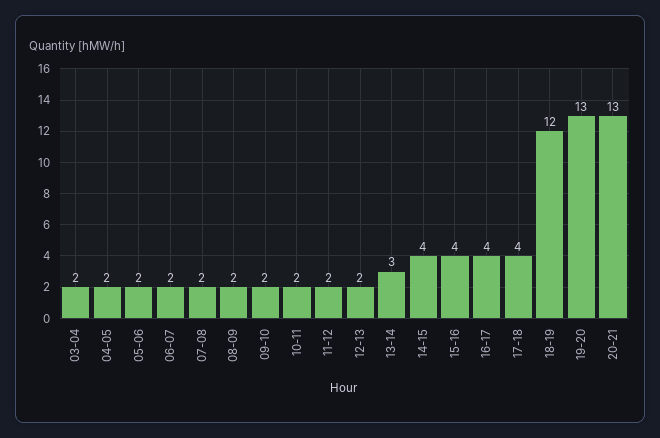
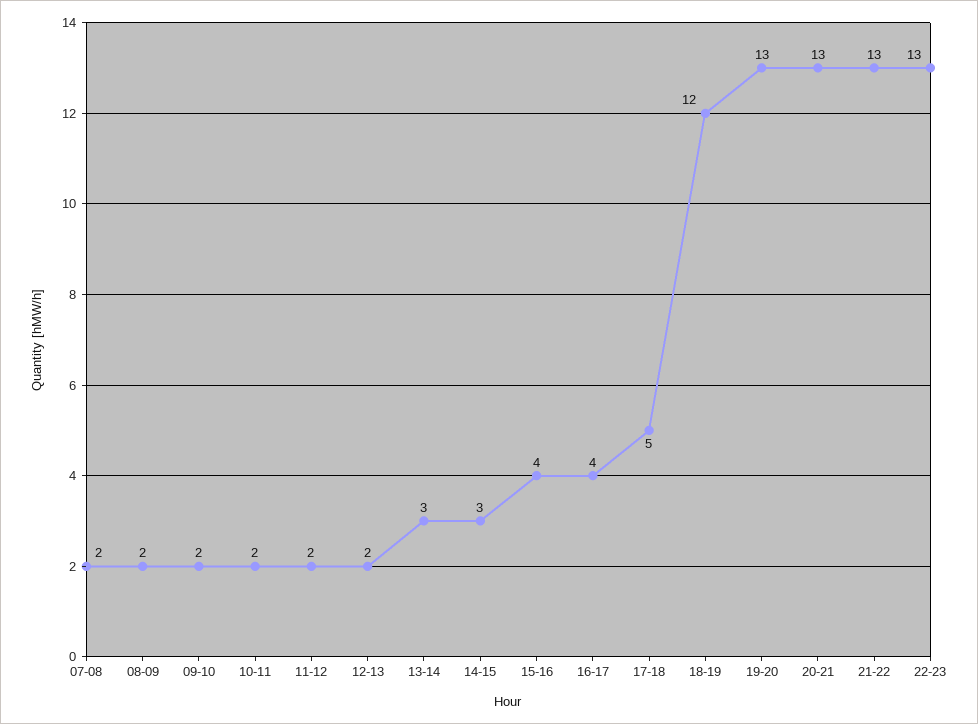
03-04: 2 -> none
04-05: 2 -> none
05-06: 2 -> none
06-07: 2 -> none
14-15: 4 -> 3
17-18: 4 -> 5
21-22: none -> 13
22-23: none -> 13

